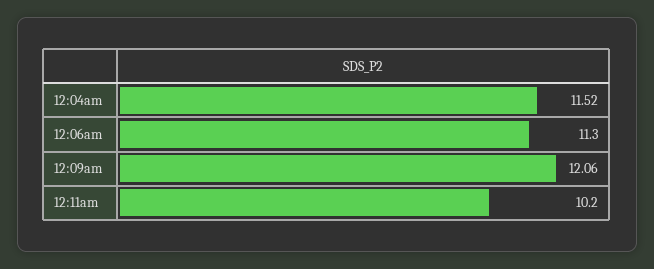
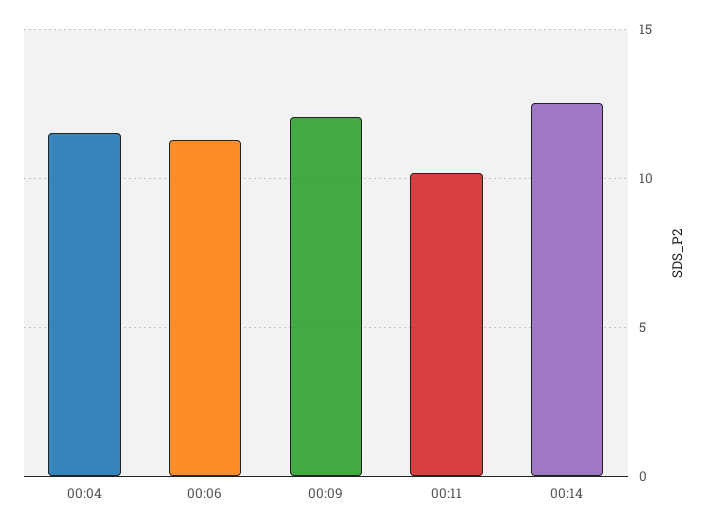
00:14: none -> 12.5

